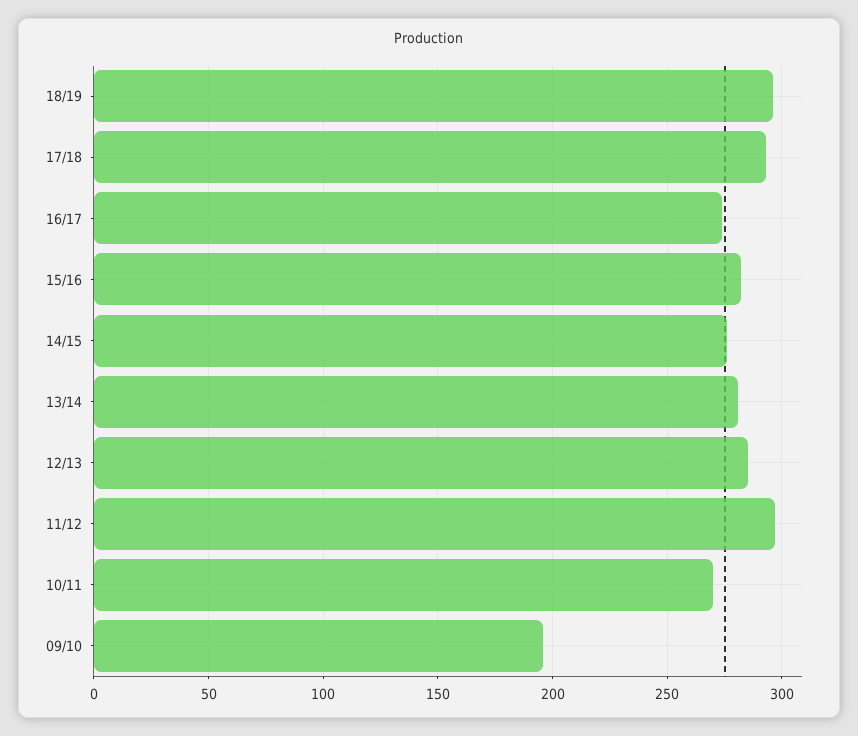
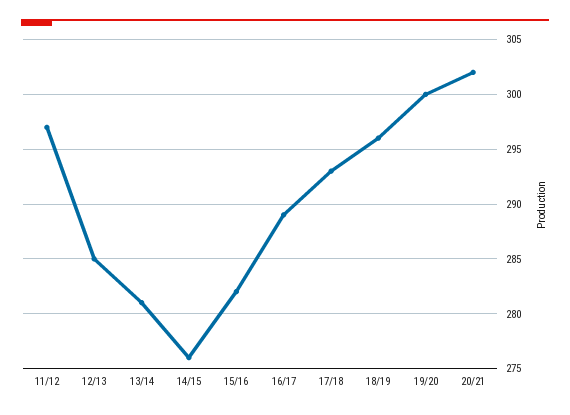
16/17: 275 -> 289
10/11: 270 -> none
09/10: 195 -> none
19/20: none -> 300
20/21: none -> 302

